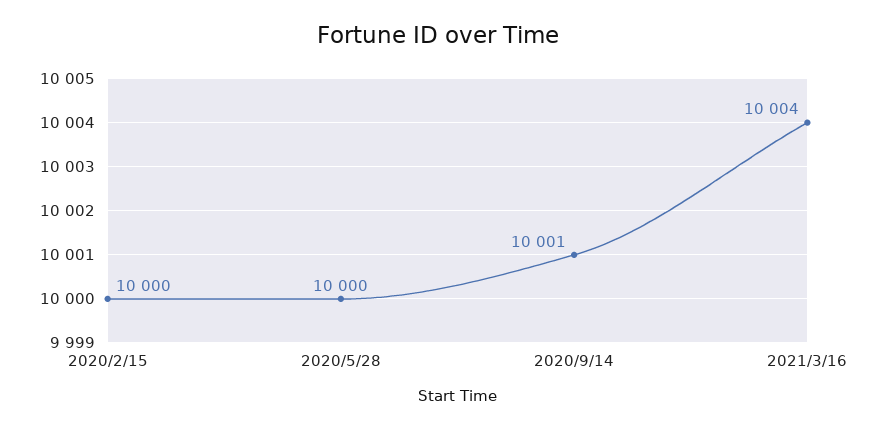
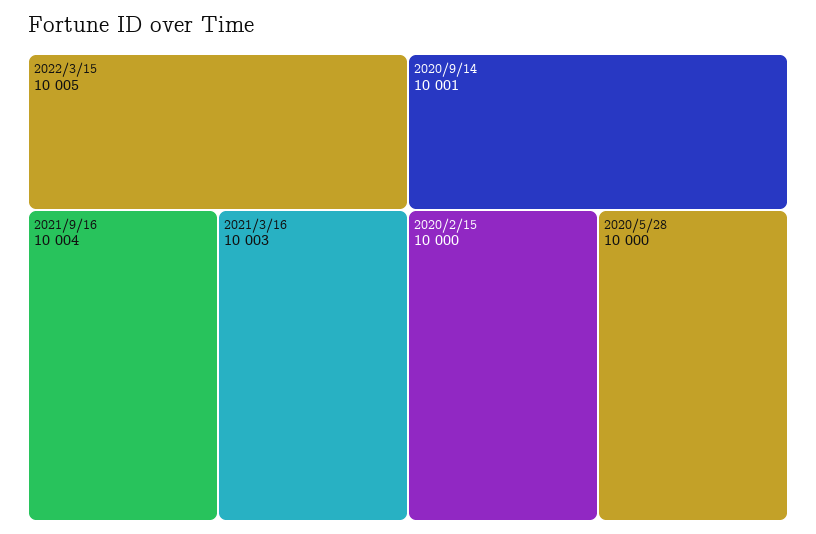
2021/3/16: 10004 -> 10003
2022/3/15: none -> 10005
2021/9/16: none -> 10004

